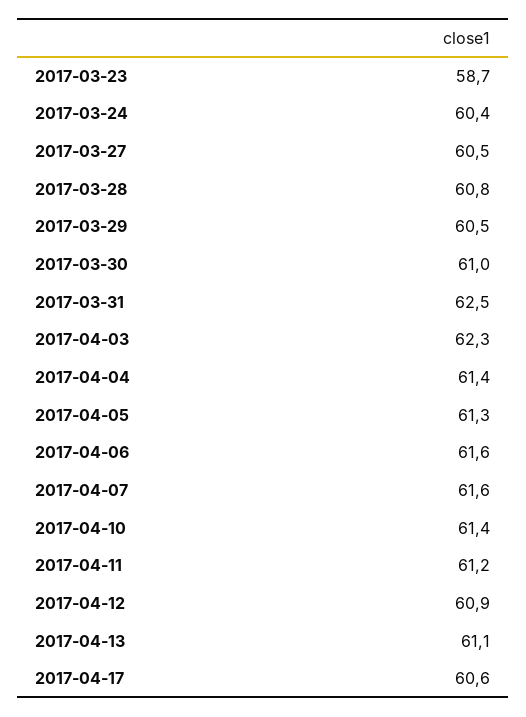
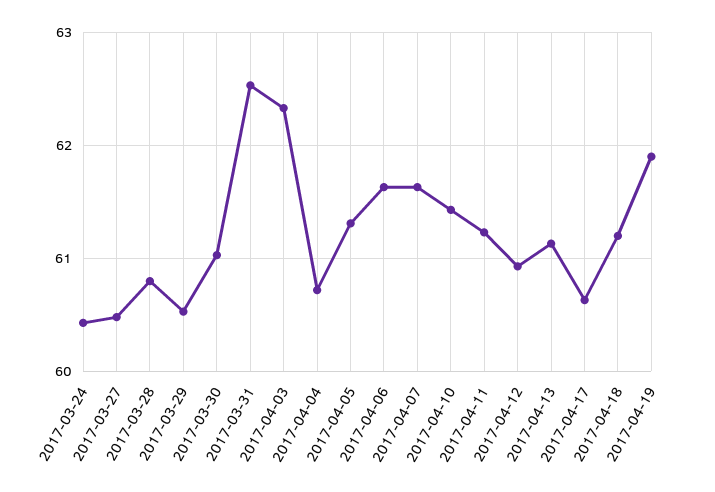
2017-03-23: 58.7 -> none
2017-04-04: 61.4 -> 60.7
2017-04-18: none -> 61.2
2017-04-19: none -> 61.9

